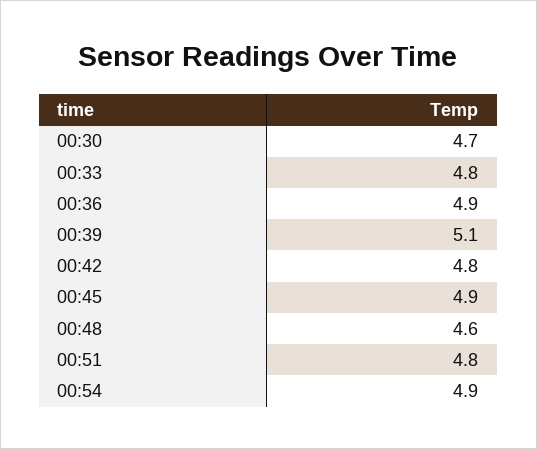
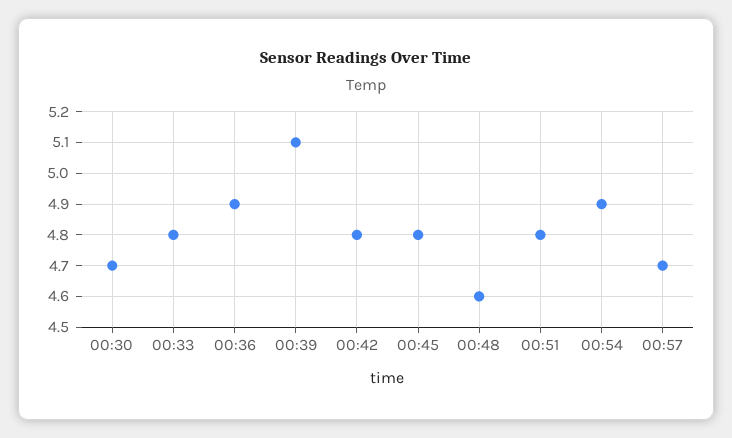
00:45: 4.9 -> 4.8
00:57: none -> 4.7

